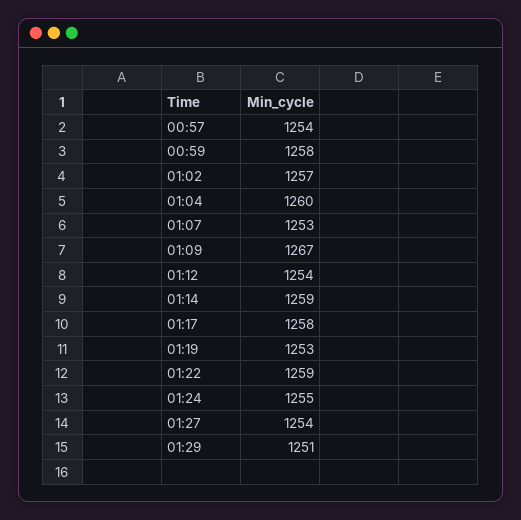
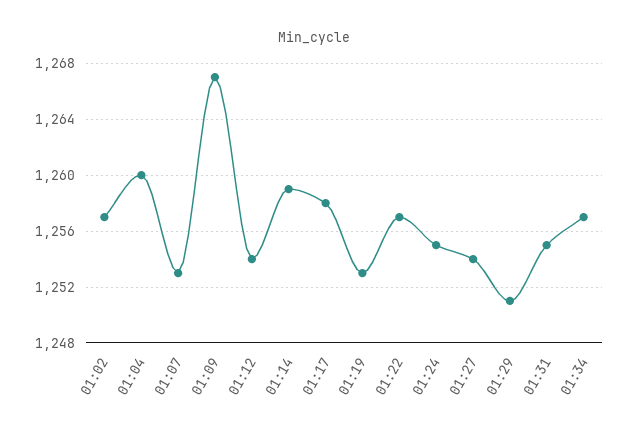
00:57: 1254 -> none
00:59: 1258 -> none
01:22: 1259 -> 1257
01:31: none -> 1255
01:34: none -> 1257

